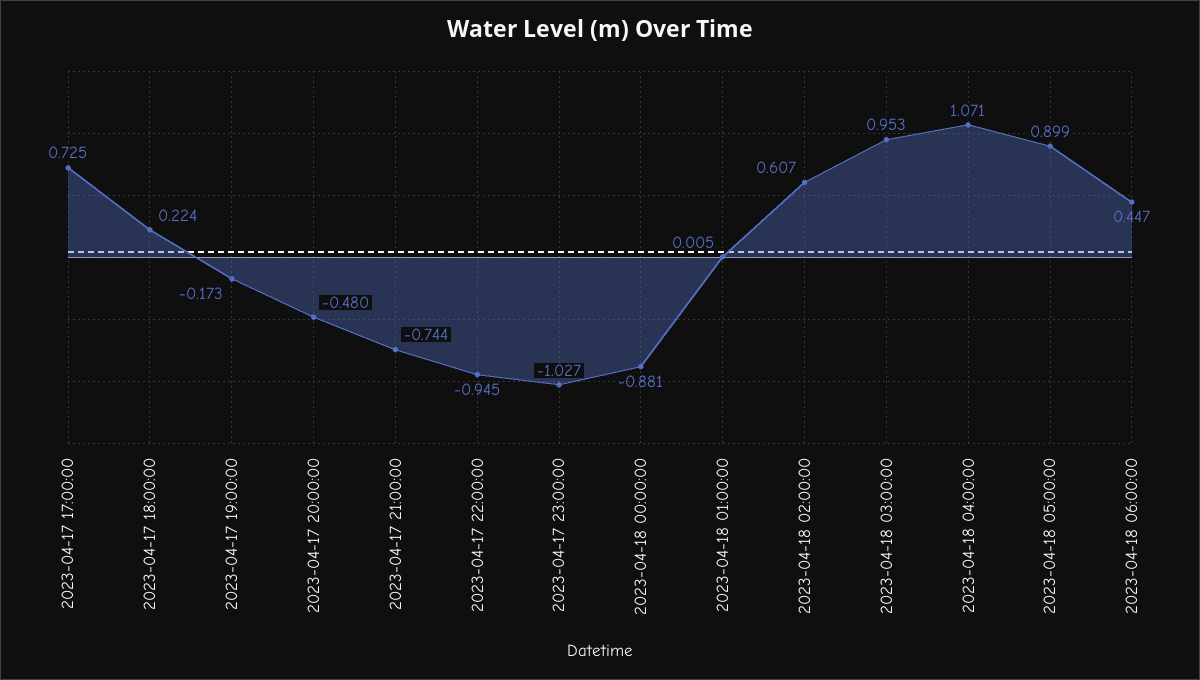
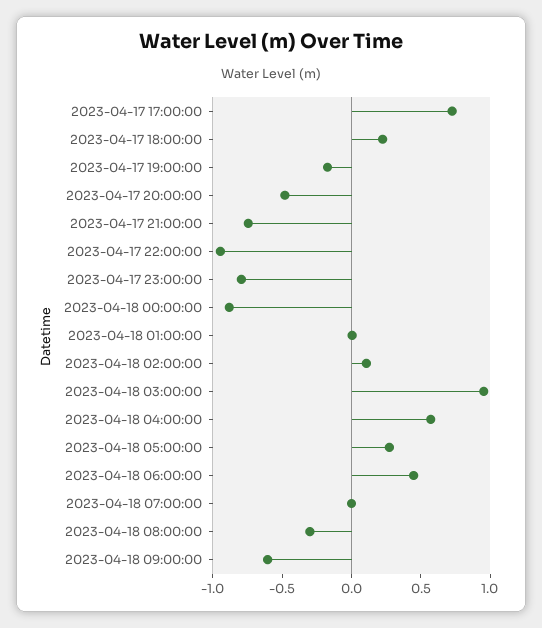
2023-04-17 23:00:00: -1.027 -> -0.8
2023-04-18 02:00:00: 0.607 -> 0.1
2023-04-18 04:00:00: 1.071 -> 0.6
2023-04-18 05:00:00: 0.899 -> 0.3
2023-04-18 07:00:00: none -> 0
2023-04-18 08:00:00: none -> -0.3
2023-04-18 09:00:00: none -> -0.6

